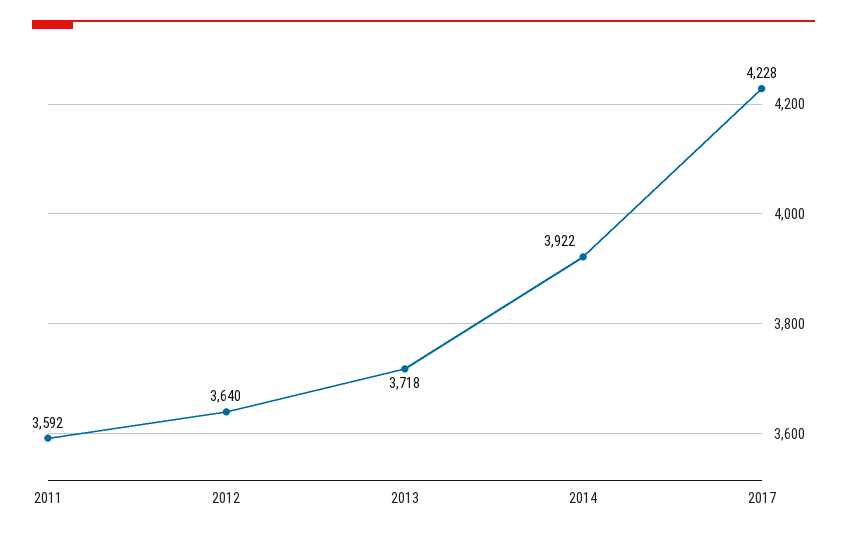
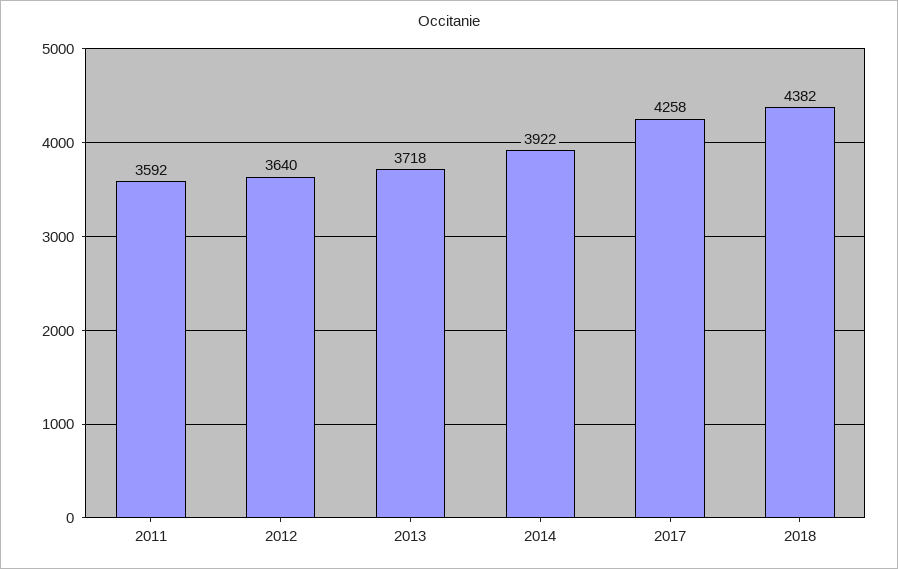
2017: 4228 -> 4258
2018: none -> 4382

